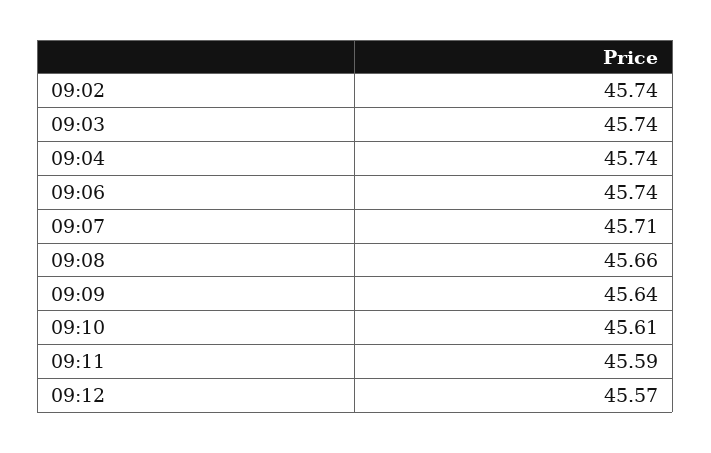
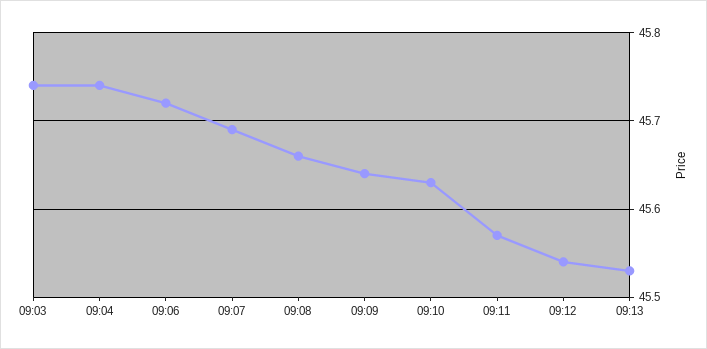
09:02: 45.74 -> none
09:06: 45.74 -> 45.72
09:07: 45.71 -> 45.69
09:10: 45.61 -> 45.63
09:11: 45.59 -> 45.57
09:12: 45.57 -> 45.54
09:13: none -> 45.53

